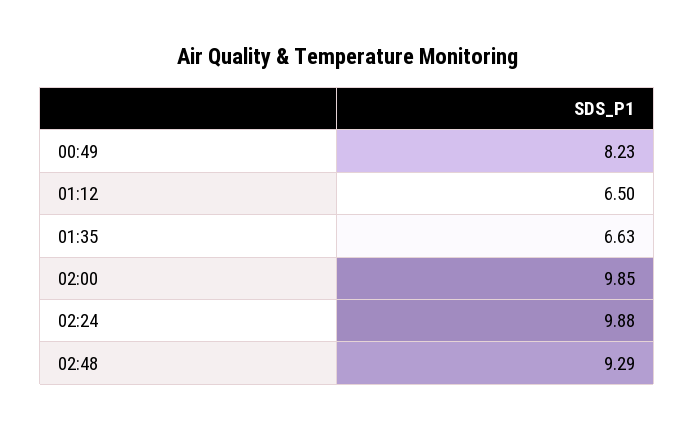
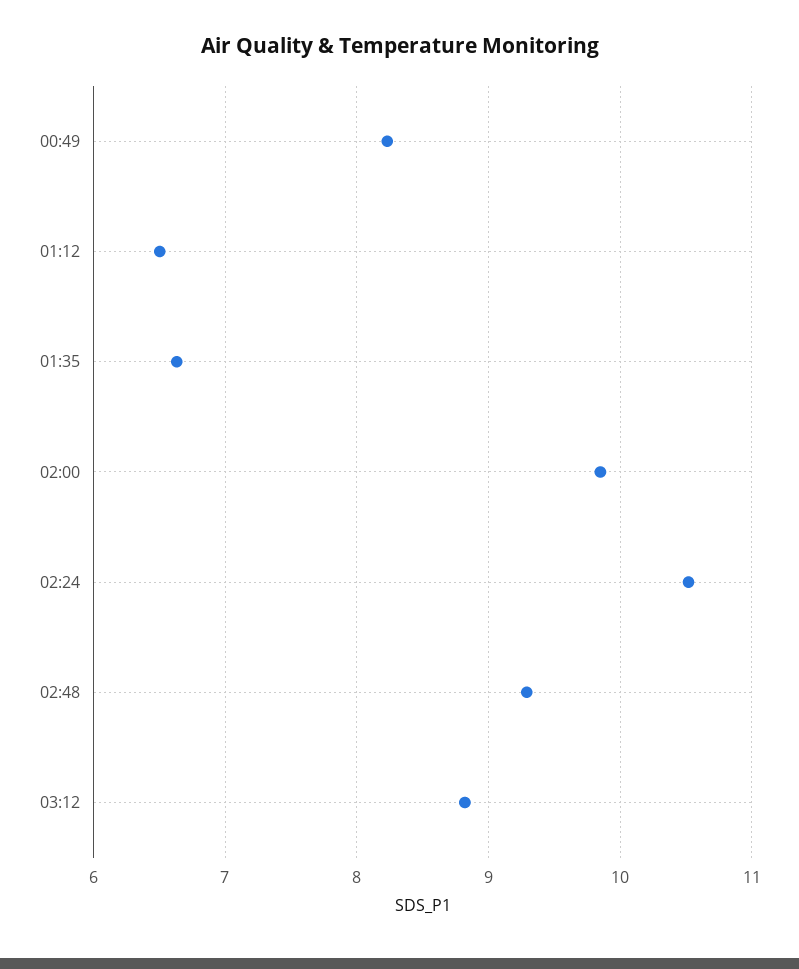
02:24: 9.88 -> 10.5
03:12: none -> 8.8

